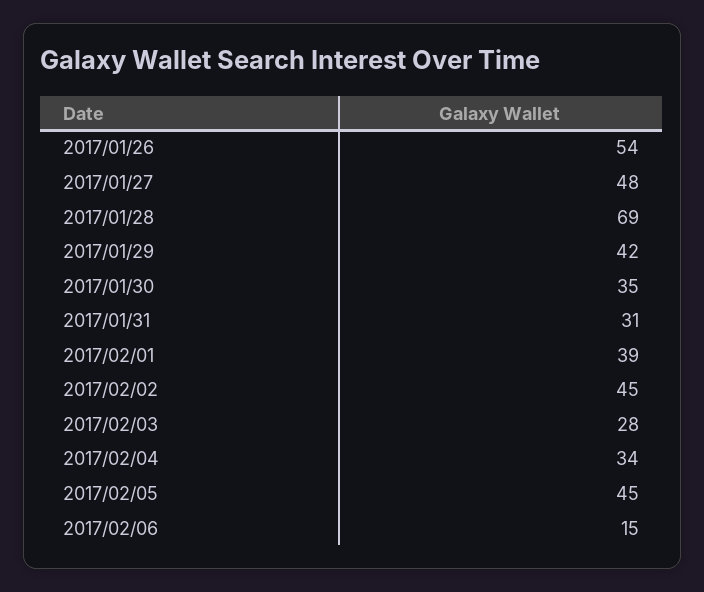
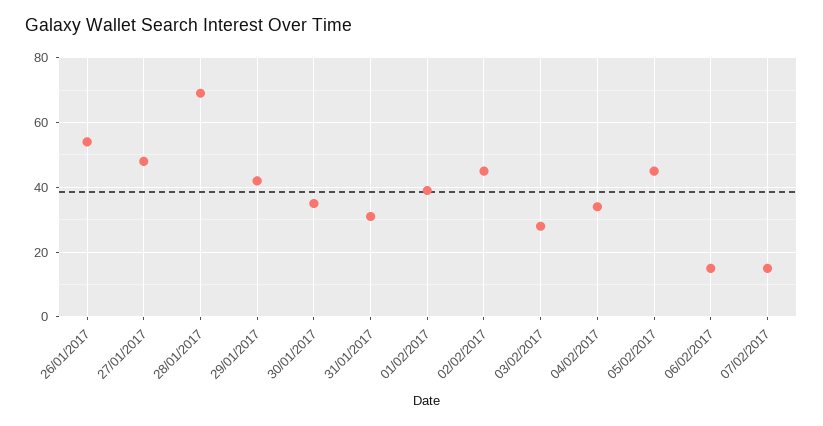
07/02/2017: none -> 15

